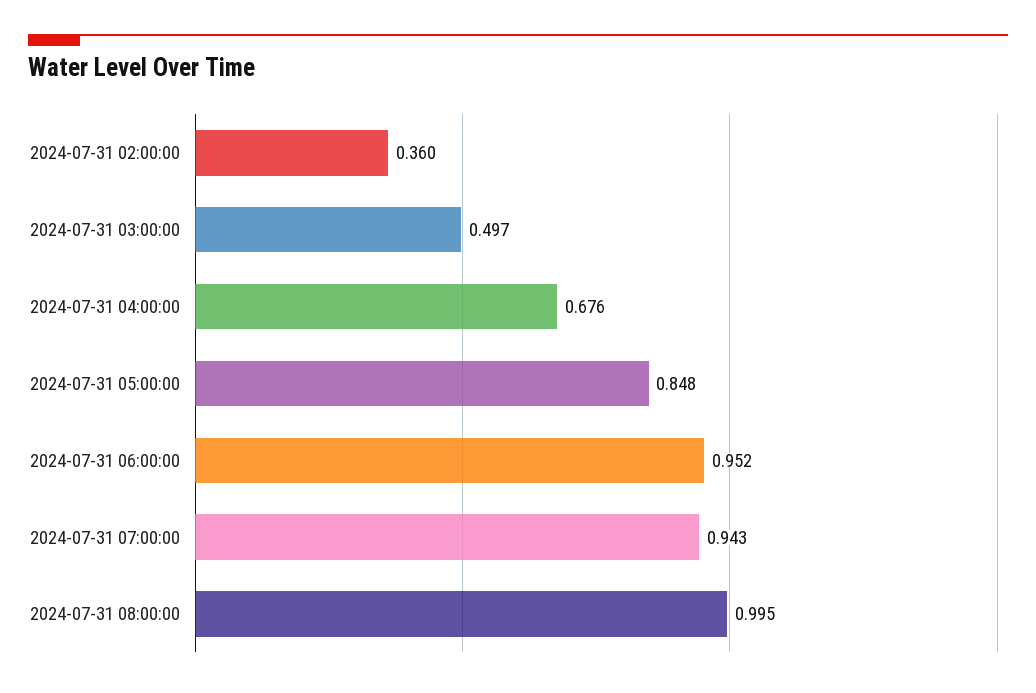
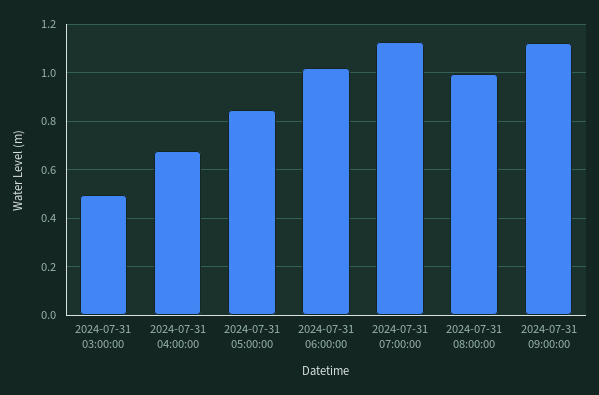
2024-07-31 02:00:00: 0.36 -> none
2024-07-31 06:00:00: 0.952 -> 1.025
2024-07-31 07:00:00: 0.943 -> 1.125
2024-07-31 09:00:00: none -> 1.125

